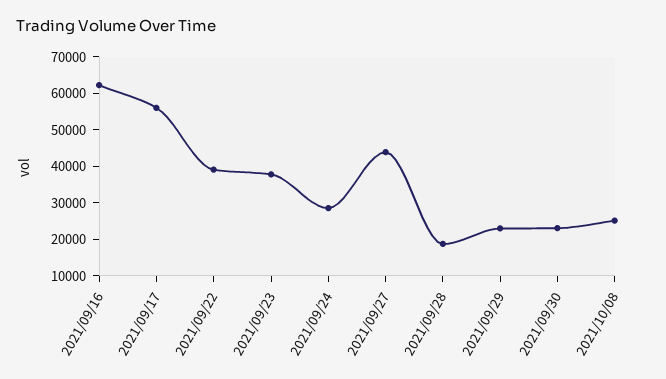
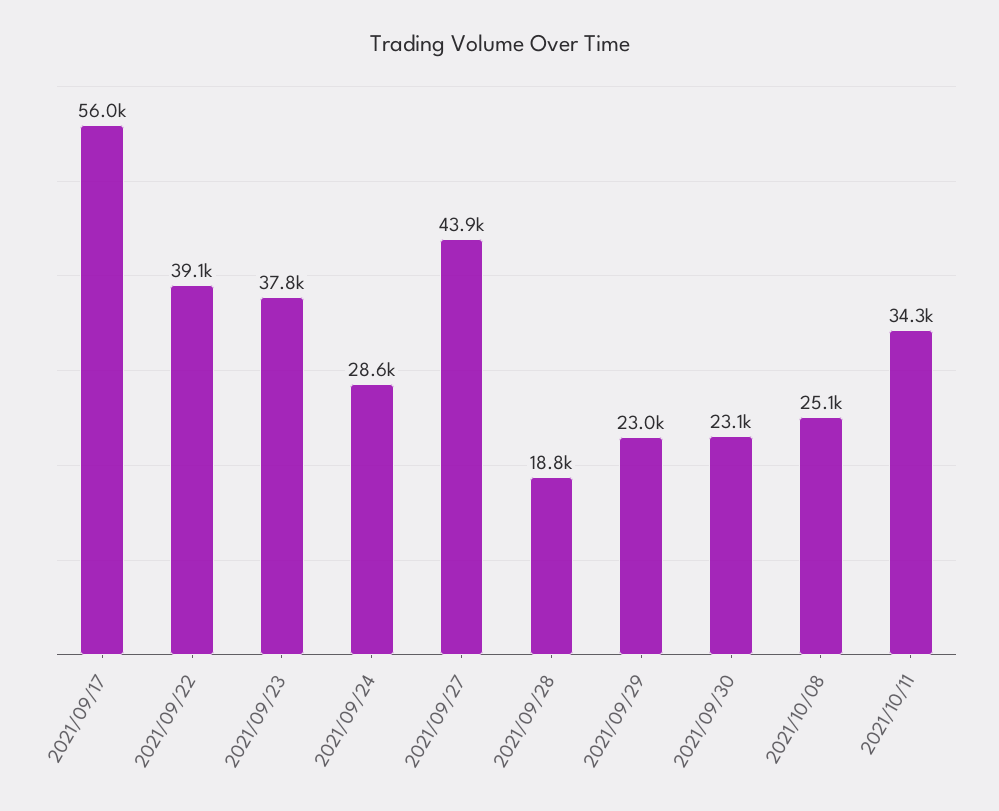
2021/09/16: 62500 -> none
2021/10/11: none -> 34300

